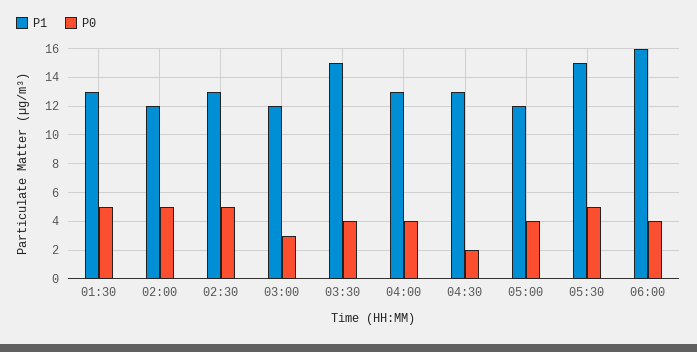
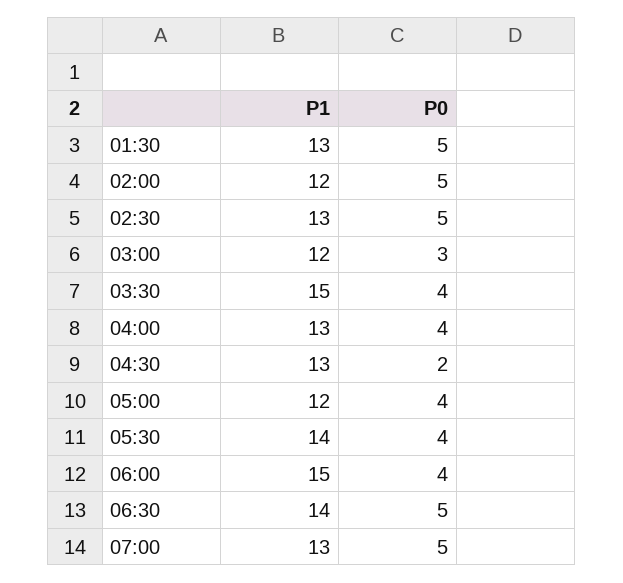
P1, 05:30: 15 -> 14
P0, 05:30: 5 -> 4
P1, 06:00: 16 -> 15
P1, 06:30: none -> 14
P0, 06:30: none -> 5
P1, 07:00: none -> 13
P0, 07:00: none -> 5

